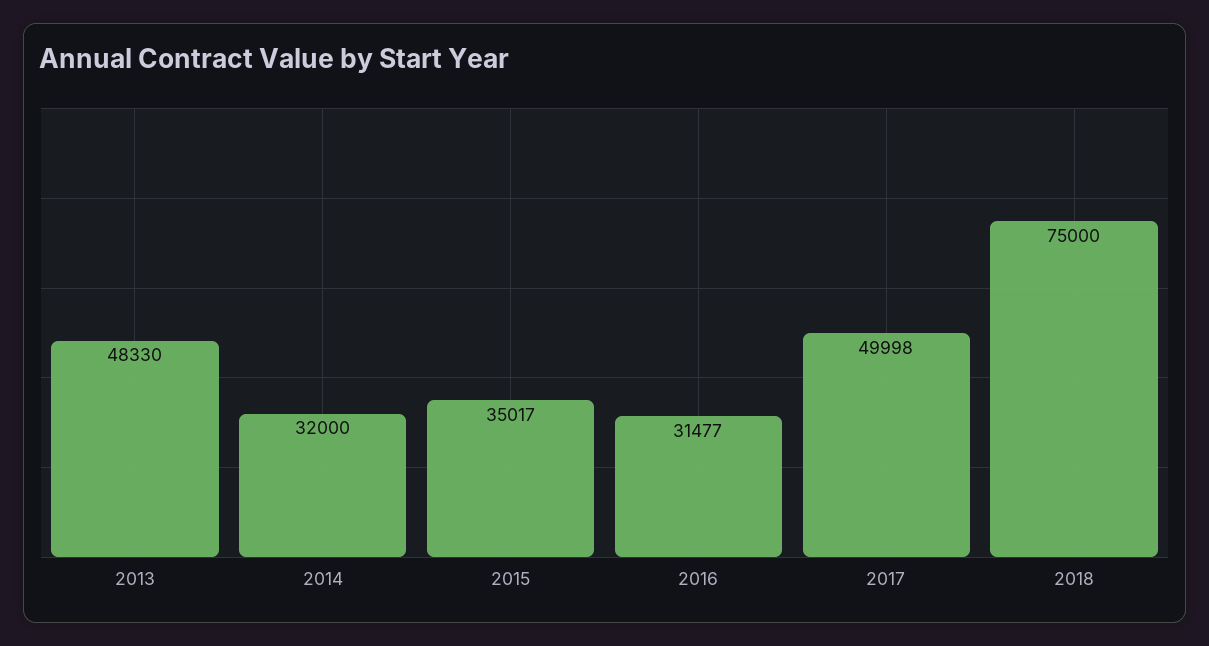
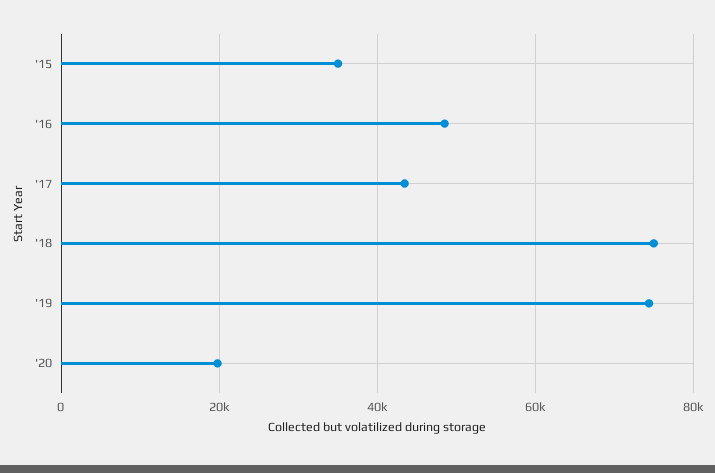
2013: 48330 -> none
2014: 32000 -> none
2016: 31477 -> 48000
2017: 49998 -> 44000
'19: none -> 74000
'20: none -> 20000

